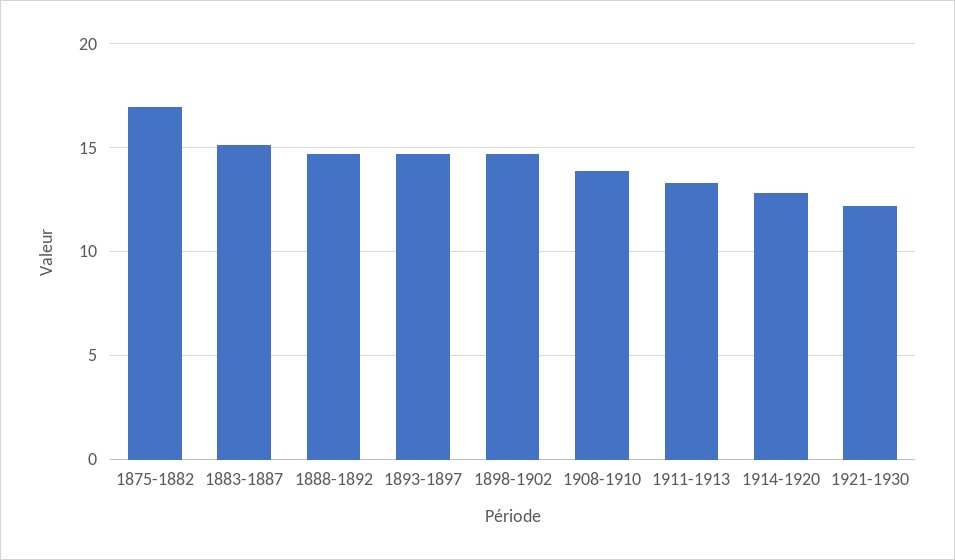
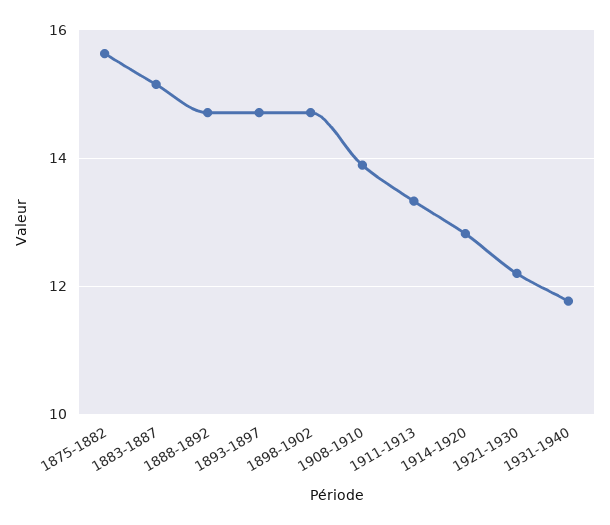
1875-1882: 17 -> 15.6
1931-1940: none -> 11.8

